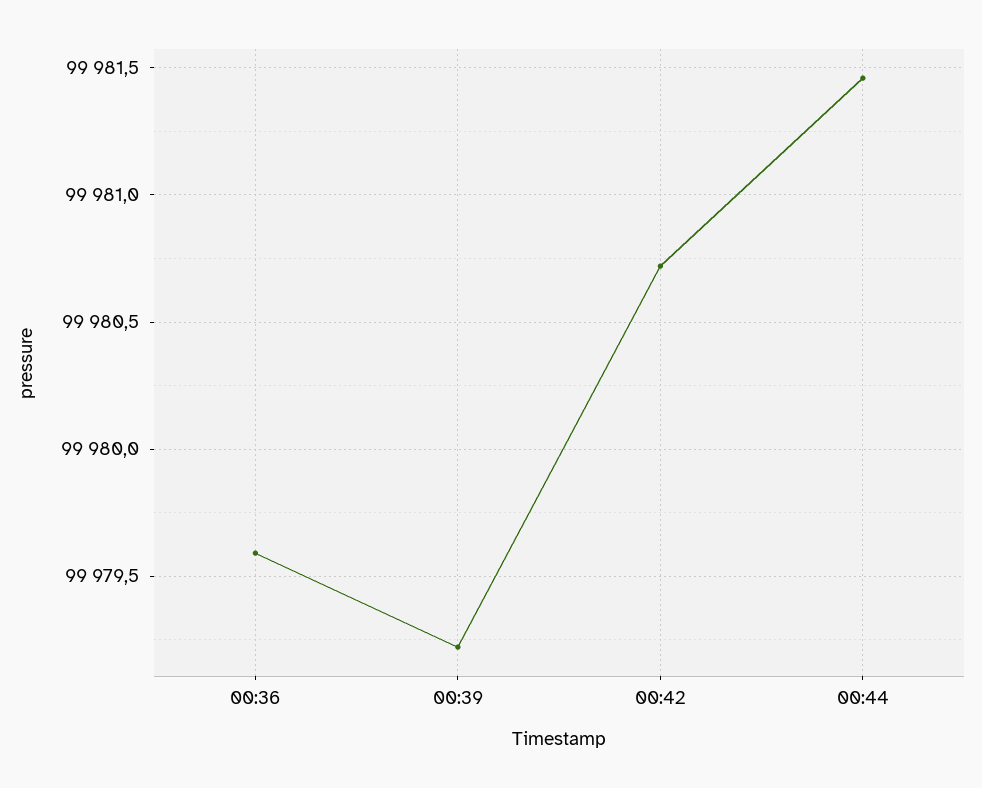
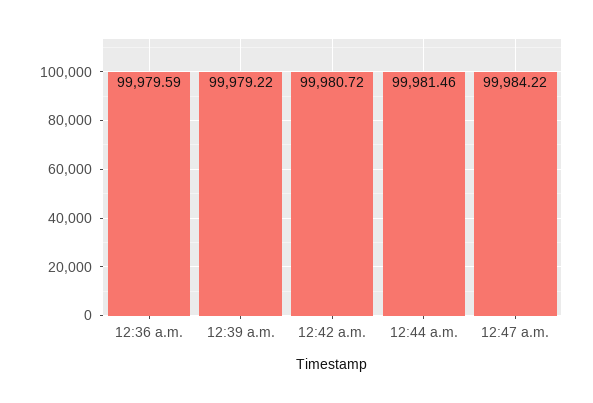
12:47 a.m.: none -> 99984.22

